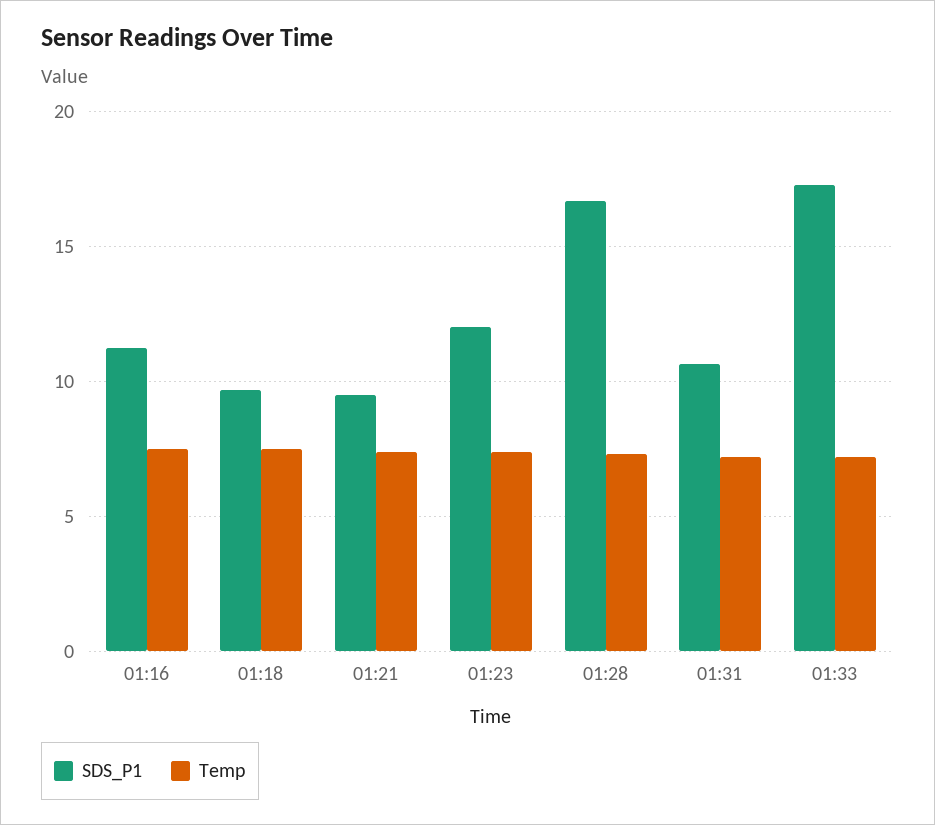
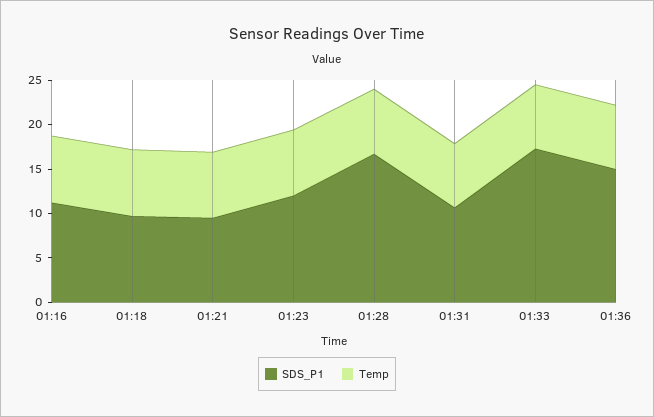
SDS_P1, 01:36: none -> 15
Temp, 01:36: none -> 7

